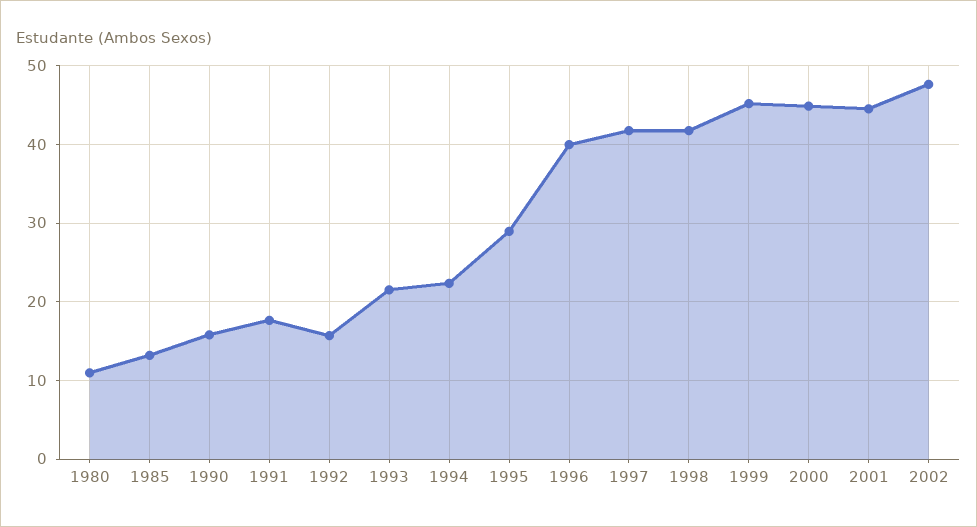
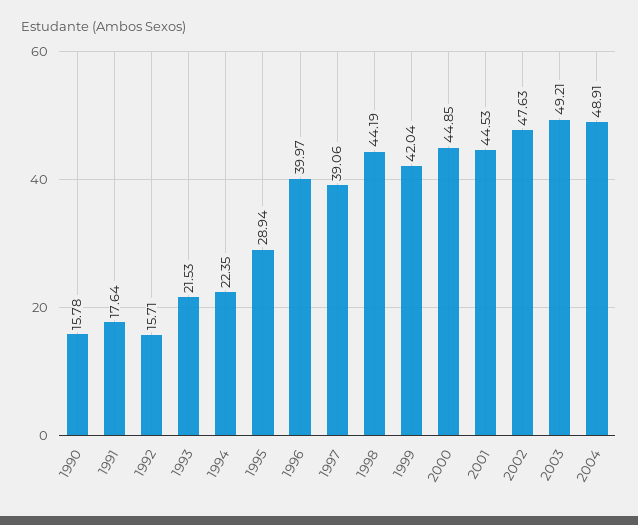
1980: 11 -> none
1985: 13 -> none
1997: 42 -> 39.06
1998: 42 -> 44.19
1999: 45 -> 42.04
2003: none -> 49.21
2004: none -> 48.91

